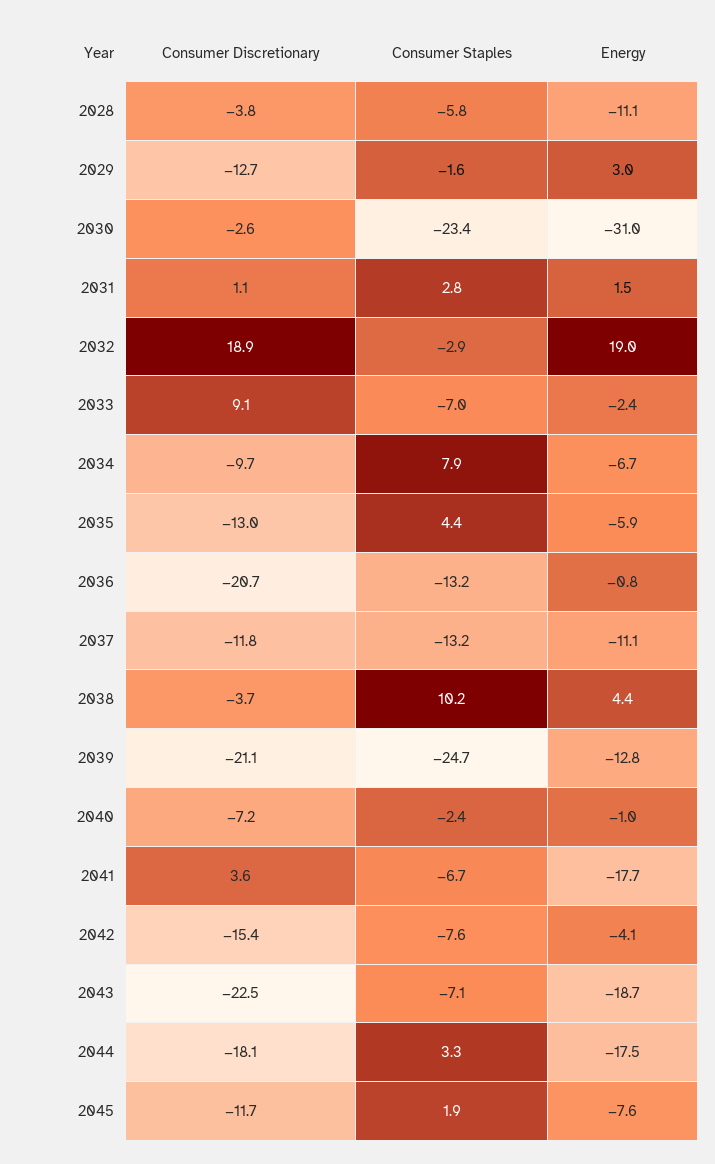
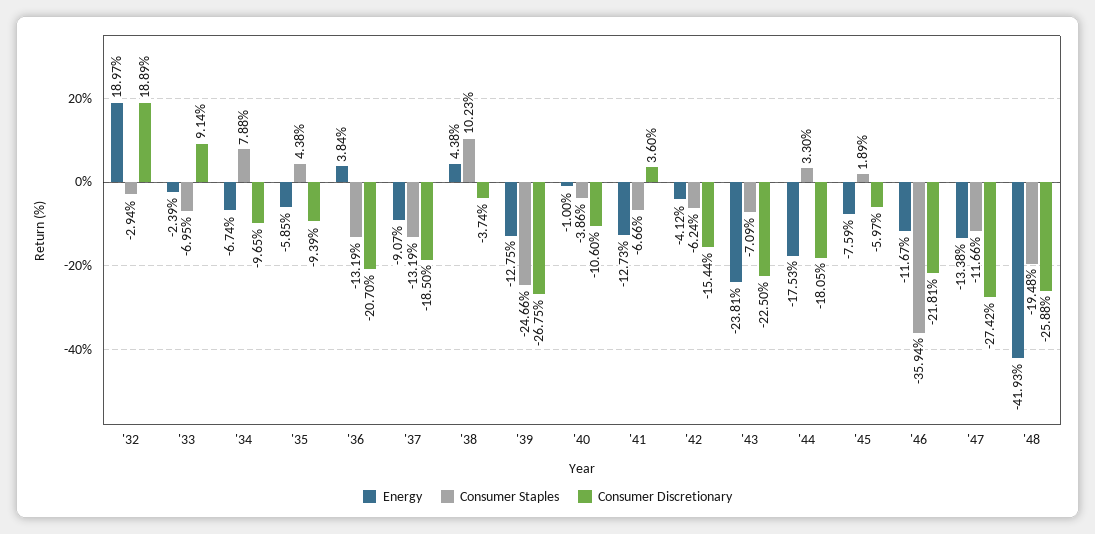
Consumer Discretionary, 2028: -3.8 -> none
Consumer Staples, 2028: -5.8 -> none
Energy, 2028: -11.1 -> none
Consumer Discretionary, 2029: -12.7 -> none
Consumer Staples, 2029: -1.6 -> none
Energy, 2029: 3 -> none
Consumer Discretionary, 2030: -2.6 -> none
Consumer Staples, 2030: -23.4 -> none
Energy, 2030: -31 -> none
Consumer Discretionary, 2031: 1.1 -> none
Consumer Staples, 2031: 2.8 -> none
Energy, 2031: 1.5 -> none
Consumer Discretionary, 2035: -13 -> -9.39
Energy, 2036: -0.8 -> 3.84
Consumer Discretionary, 2037: -11.8 -> -18.5
Energy, 2037: -11.1 -> -9.07
Consumer Discretionary, 2039: -21.1 -> -26.75
Consumer Discretionary, 2040: -7.2 -> -10.6
Consumer Staples, 2040: -2.4 -> -3.86
Energy, 2041: -17.7 -> -12.73
Consumer Staples, 2042: -7.6 -> -6.24
Energy, 2043: -18.7 -> -23.81
Consumer Discretionary, 2045: -11.7 -> -5.97
Energy, '46: none -> -11.67
Consumer Staples, '46: none -> -35.94
Consumer Discretionary, '46: none -> -21.81
Energy, '47: none -> -13.38
Consumer Staples, '47: none -> -11.66
Consumer Discretionary, '47: none -> -27.42
Energy, '48: none -> -41.93
Consumer Staples, '48: none -> -19.48
Consumer Discretionary, '48: none -> -25.88

